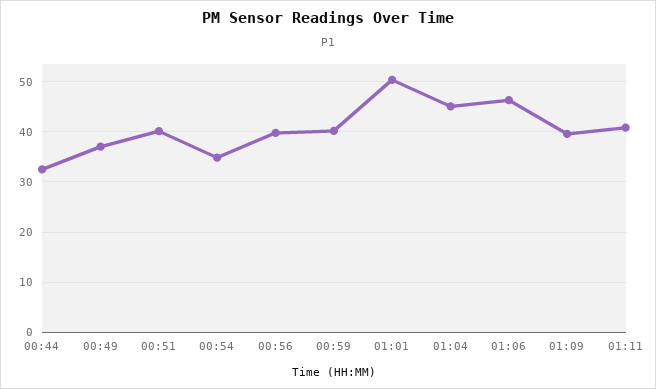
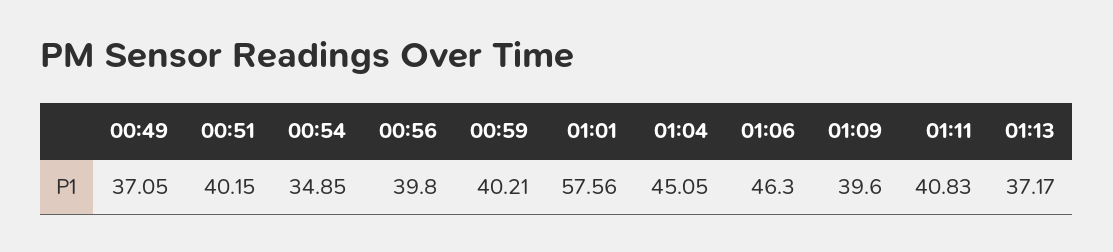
00:44: 32 -> none
01:01: 50 -> 57.56
01:13: none -> 37.17

